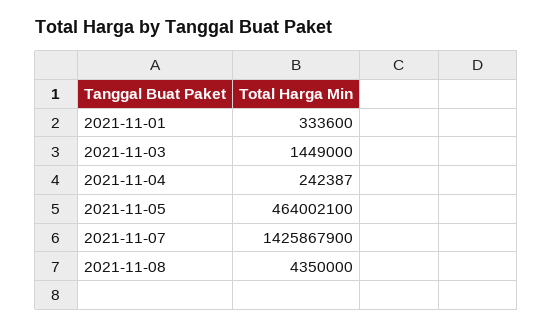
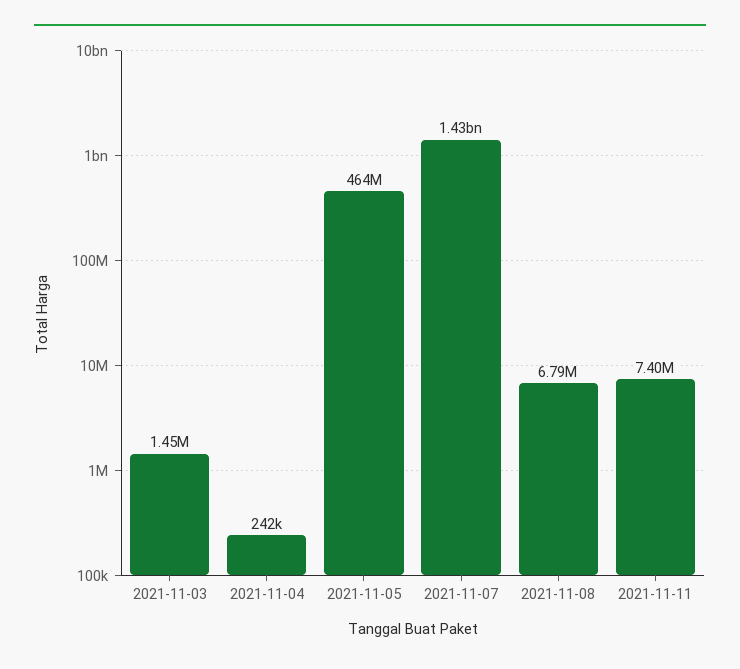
2021-11-01: 333600 -> none
2021-11-08: 4350000 -> 6790000
2021-11-11: none -> 7400000

